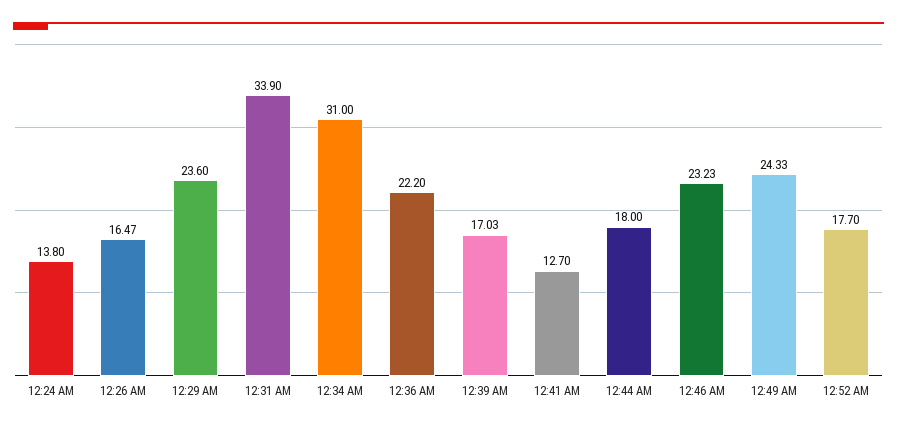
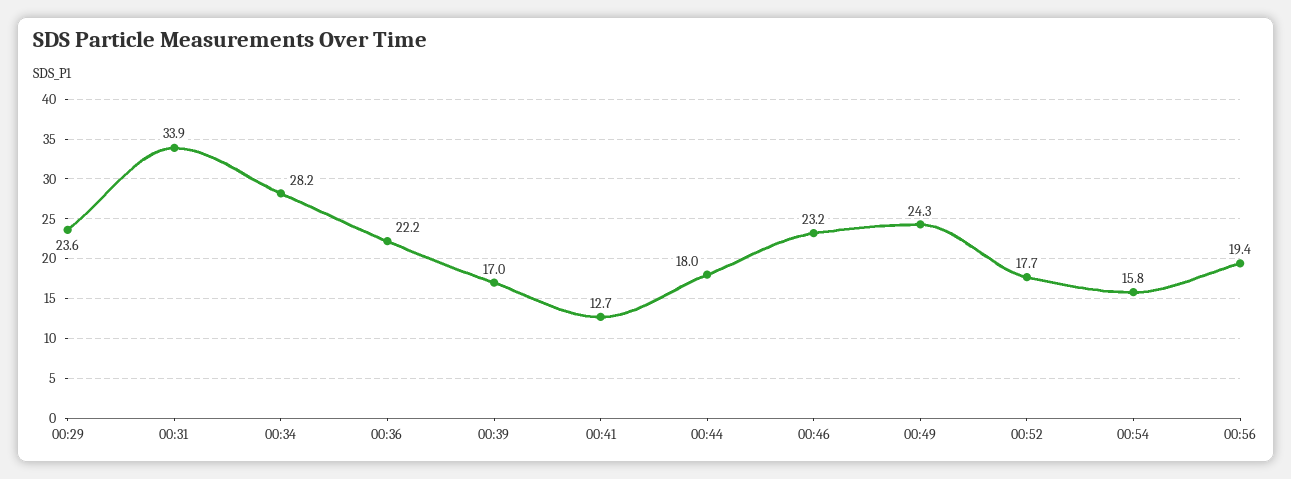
12:24 AM: 13.8 -> none
12:26 AM: 16.47 -> none
12:34 AM: 31 -> 28.2
00:54: none -> 15.8
00:56: none -> 19.4

